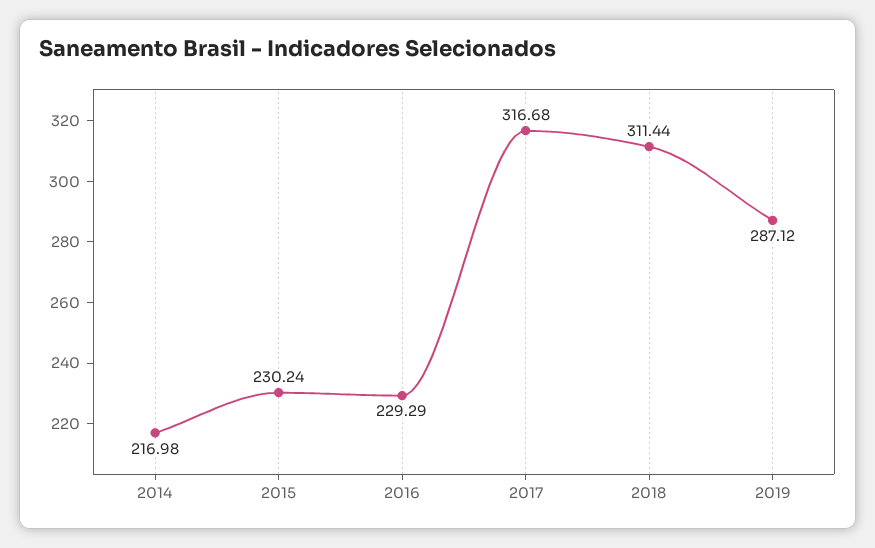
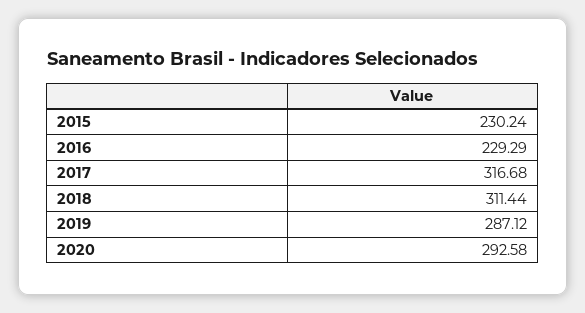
2014: 216.98 -> none
2020: none -> 292.58

